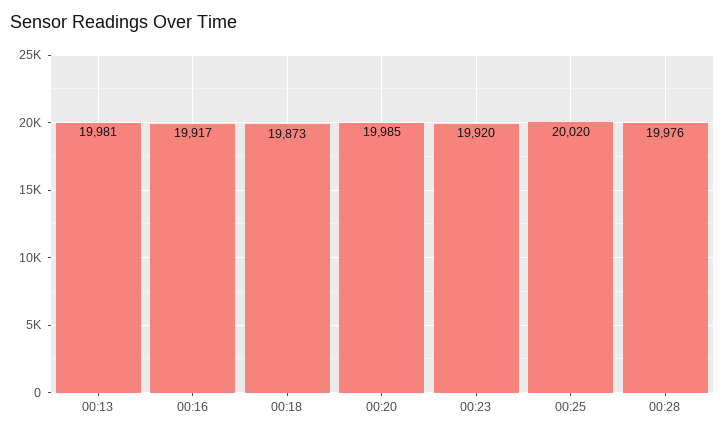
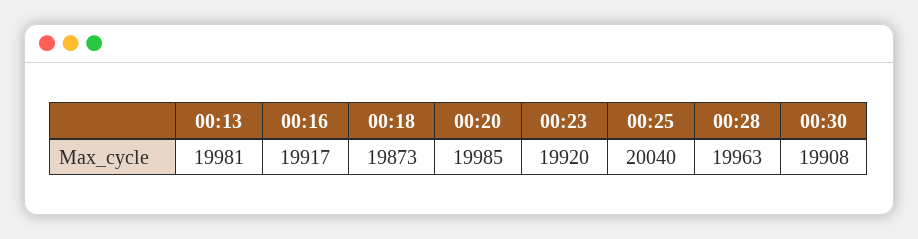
00:25: 20020 -> 20040
00:28: 19976 -> 19963
00:30: none -> 19908

